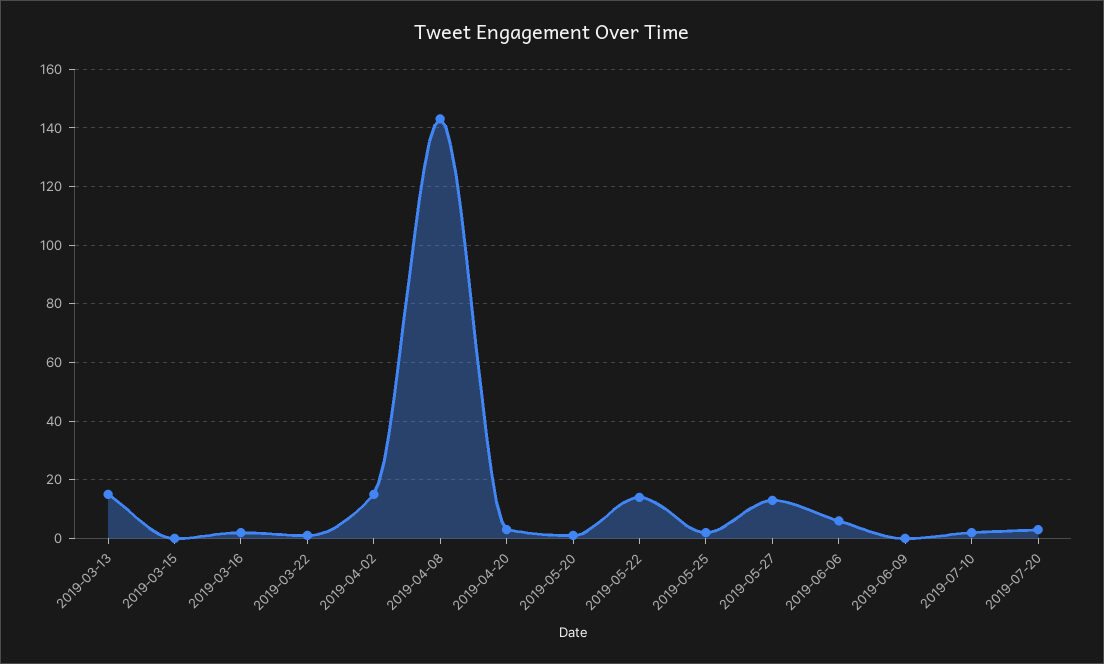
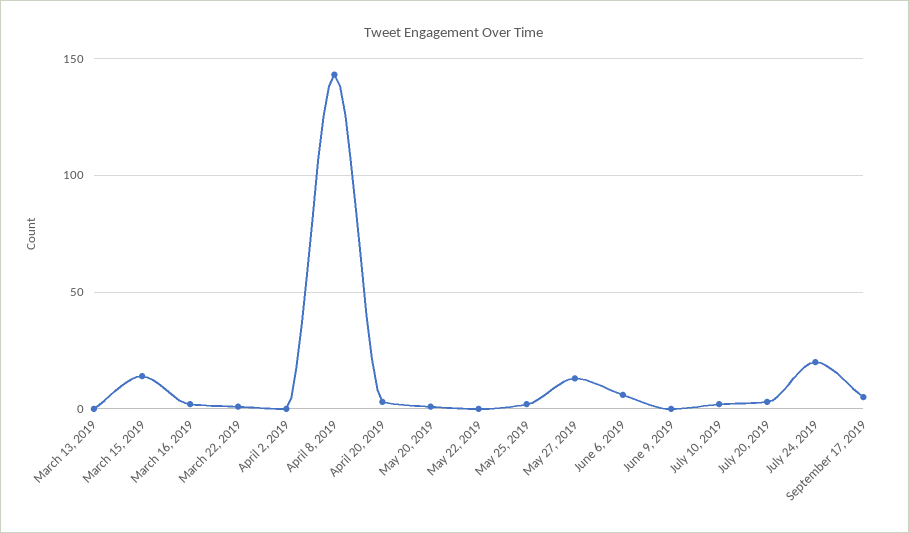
2019-03-13: 15 -> 0
2019-03-15: 0 -> 15
2019-04-02: 15 -> 0
2019-05-22: 15 -> 0
July 24, 2019: none -> 20
September 17, 2019: none -> 5

